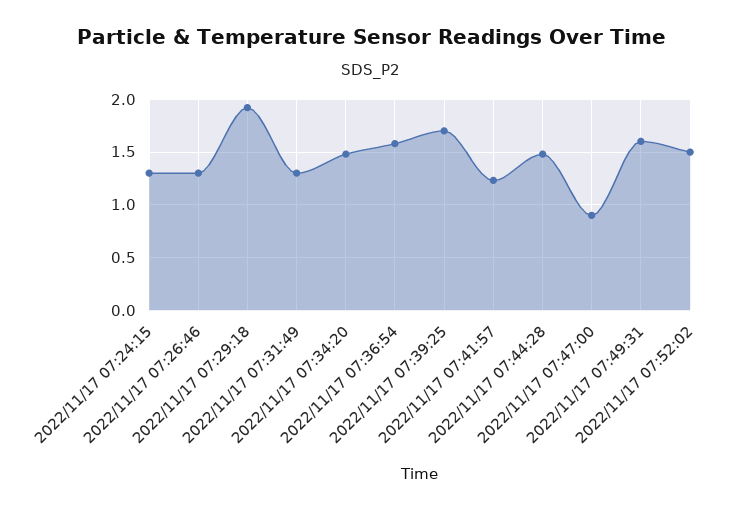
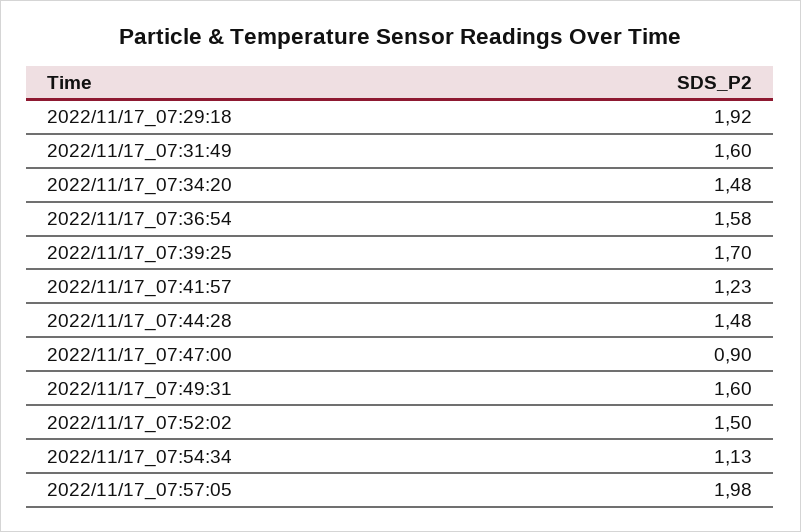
2022/11/17 07:24:15: 1.3 -> none
2022/11/17 07:26:46: 1.3 -> none
2022/11/17 07:31:49: 1.3 -> 1.6
2022/11/17_07:54:34: none -> 1.13
2022/11/17_07:57:05: none -> 1.98

